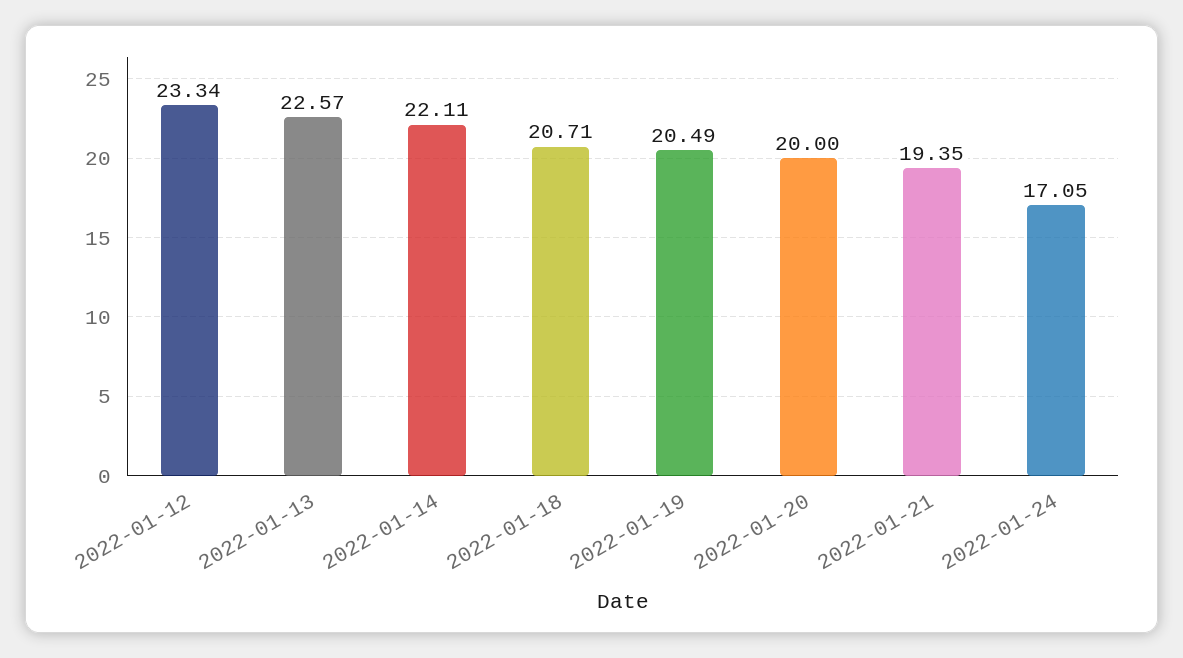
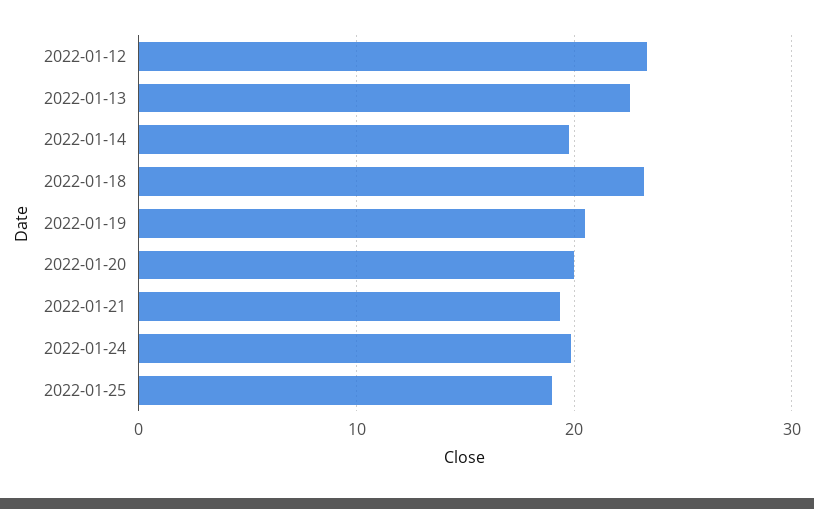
2022-01-14: 22.11 -> 20
2022-01-18: 20.71 -> 23
2022-01-24: 17.05 -> 20
2022-01-25: none -> 19

